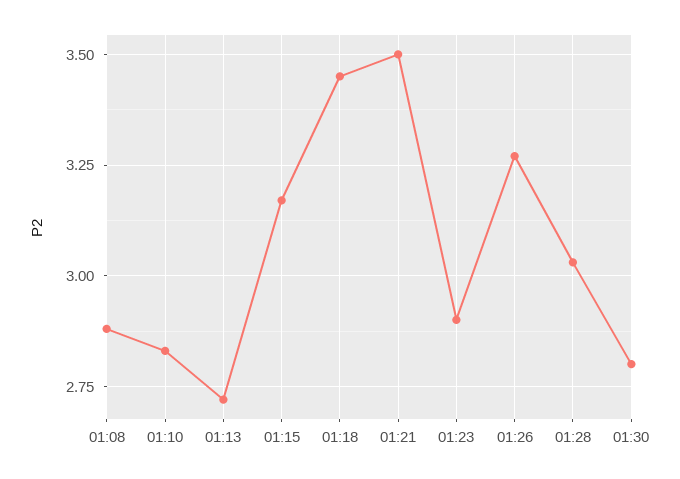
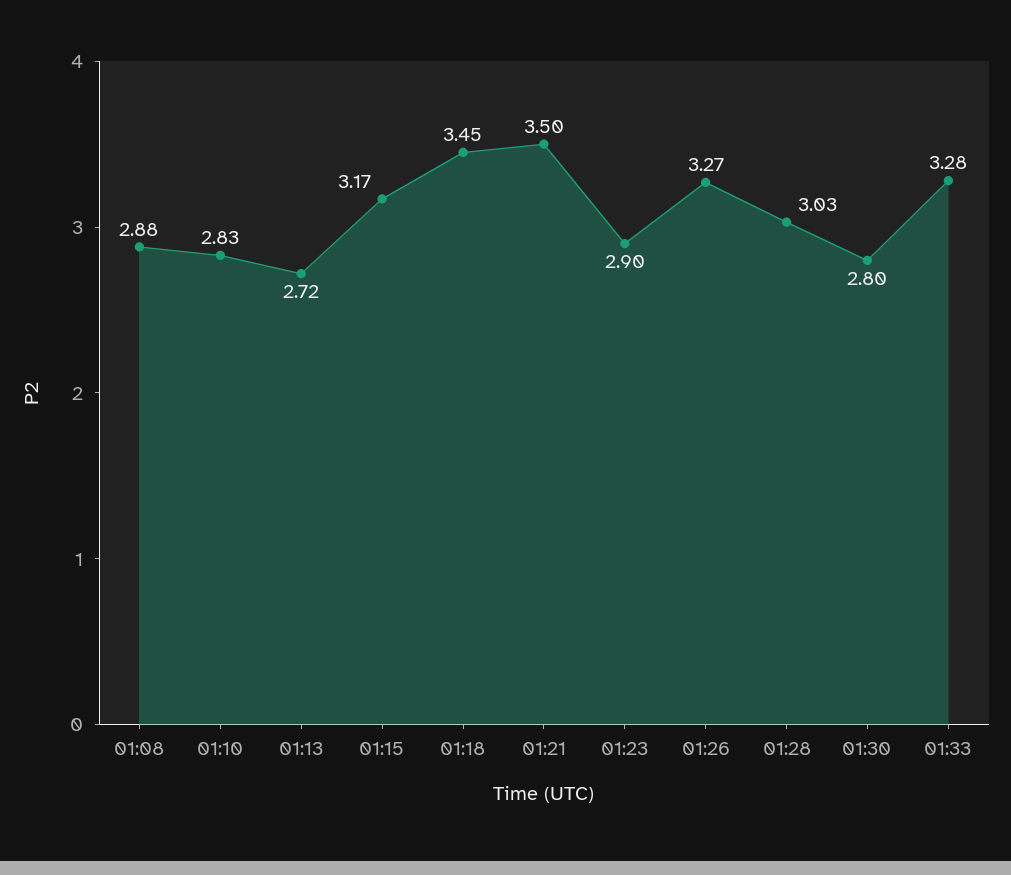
01:33: none -> 3.28

